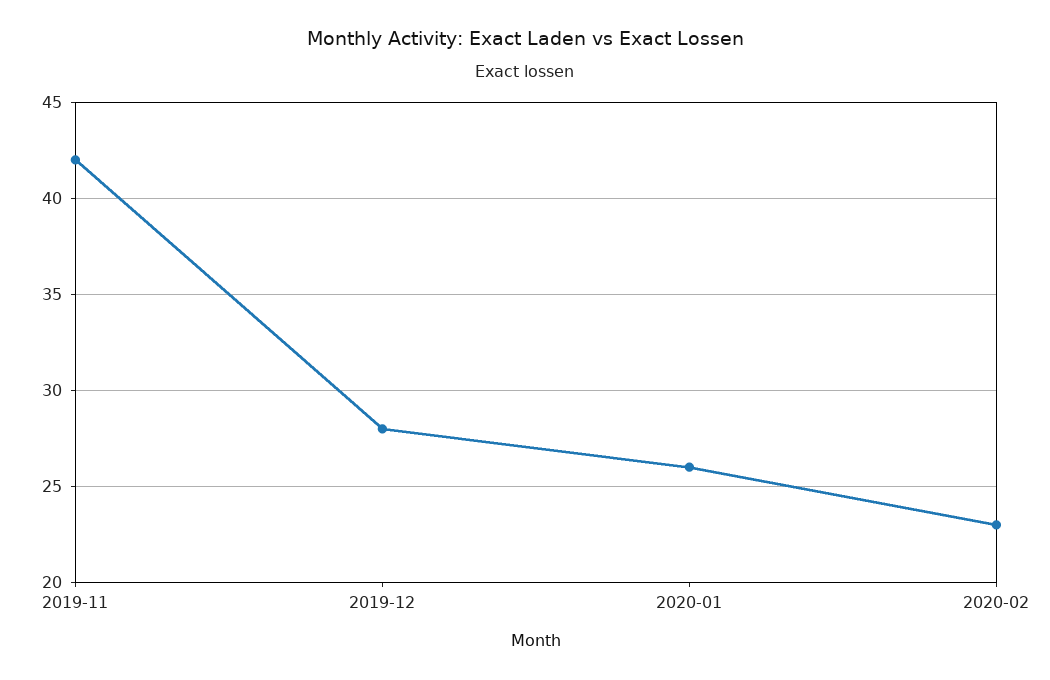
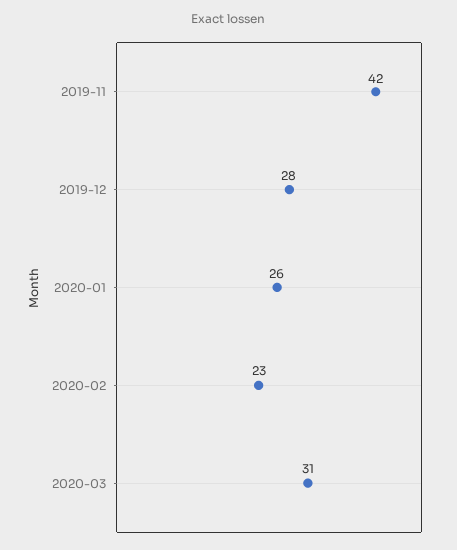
2020-03: none -> 31

